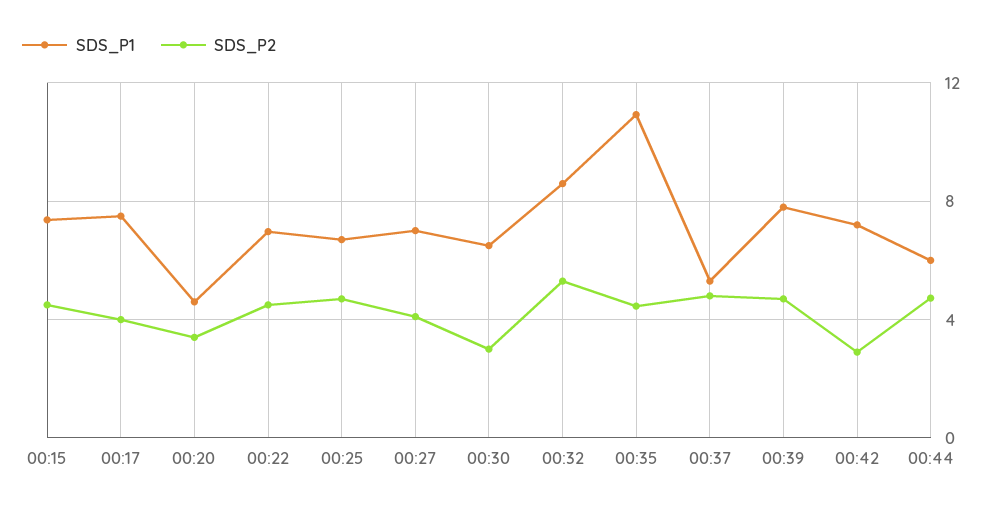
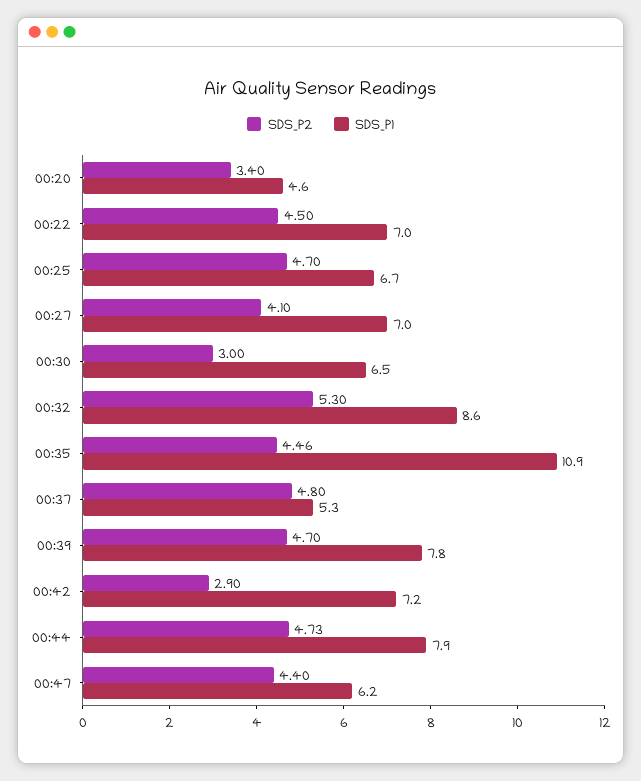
SDS_P1, 00:15: 7.5 -> none
SDS_P2, 00:15: 4.5 -> none
SDS_P1, 00:17: 7.5 -> none
SDS_P2, 00:17: 4 -> none
SDS_P1, 00:44: 6 -> 7.9
SDS_P2, 00:47: none -> 4.4
SDS_P1, 00:47: none -> 6.2

